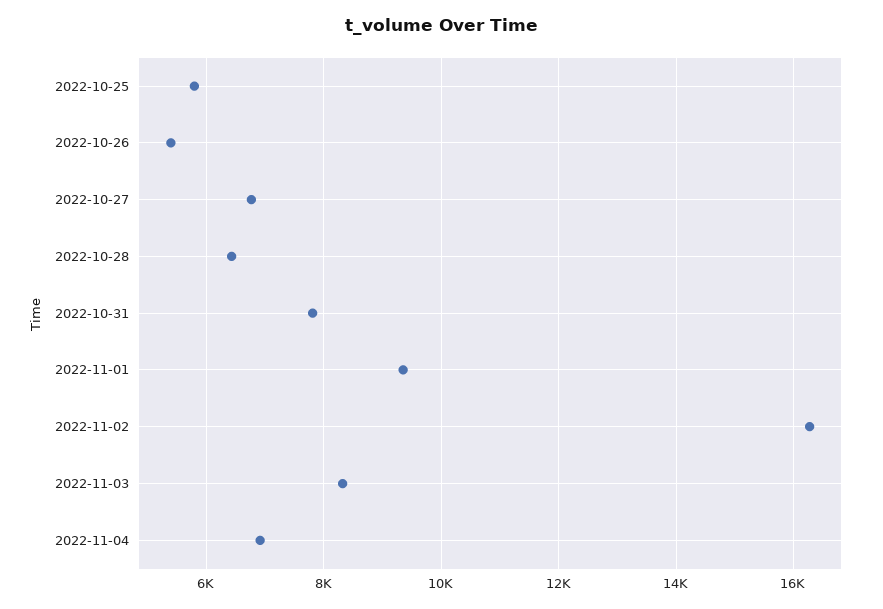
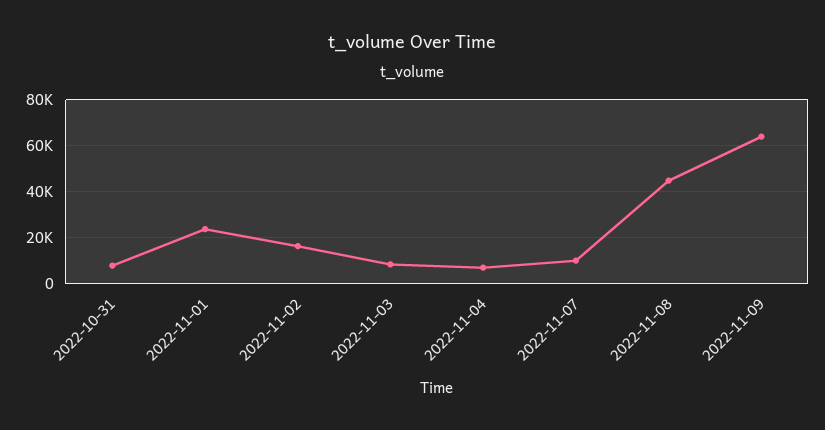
2022-10-25: 5800 -> none
2022-10-26: 5400 -> none
2022-10-27: 6800 -> none
2022-10-28: 6400 -> none
2022-11-01: 9400 -> 25000
2022-11-07: none -> 10000
2022-11-08: none -> 45000
2022-11-09: none -> 65000

